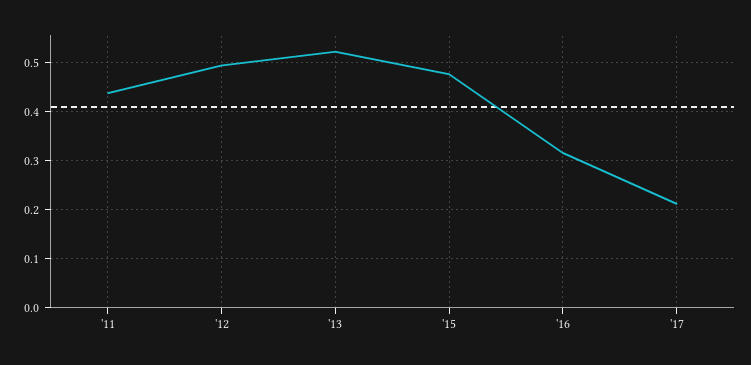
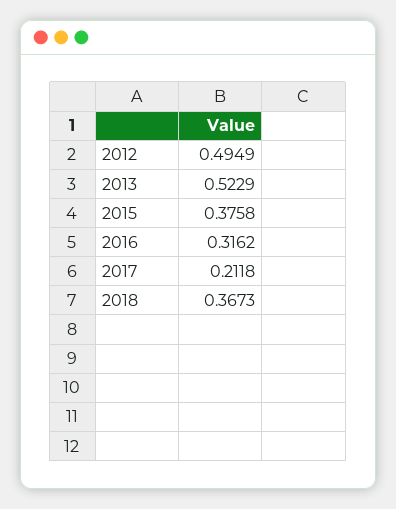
'11: 0.44 -> none
'15: 0.48 -> 0.3758
2018: none -> 0.3673

